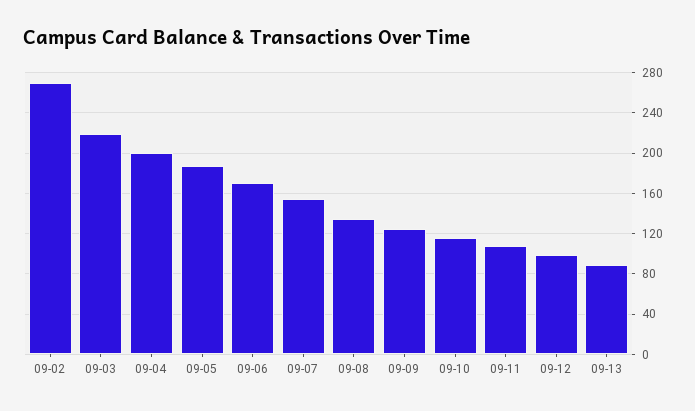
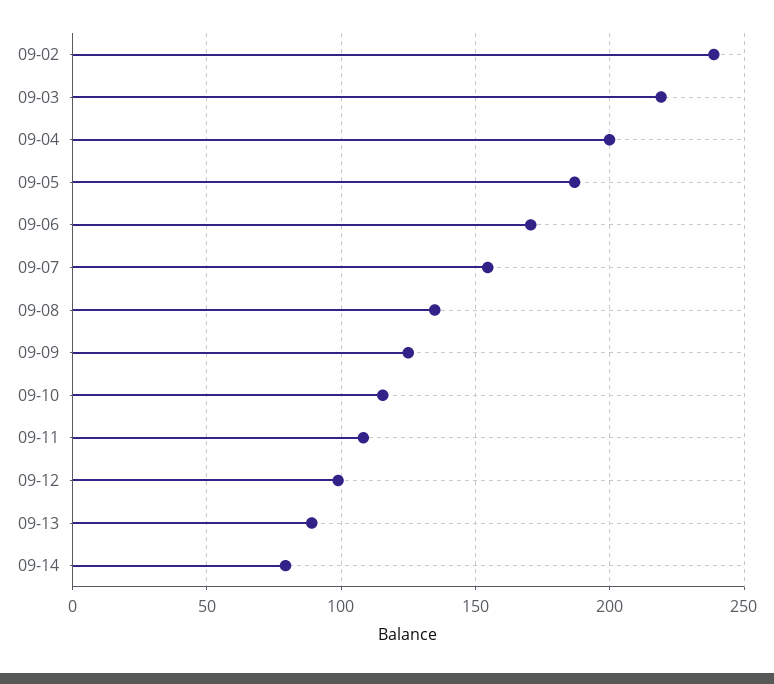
09-02: 270 -> 240
09-14: none -> 80

